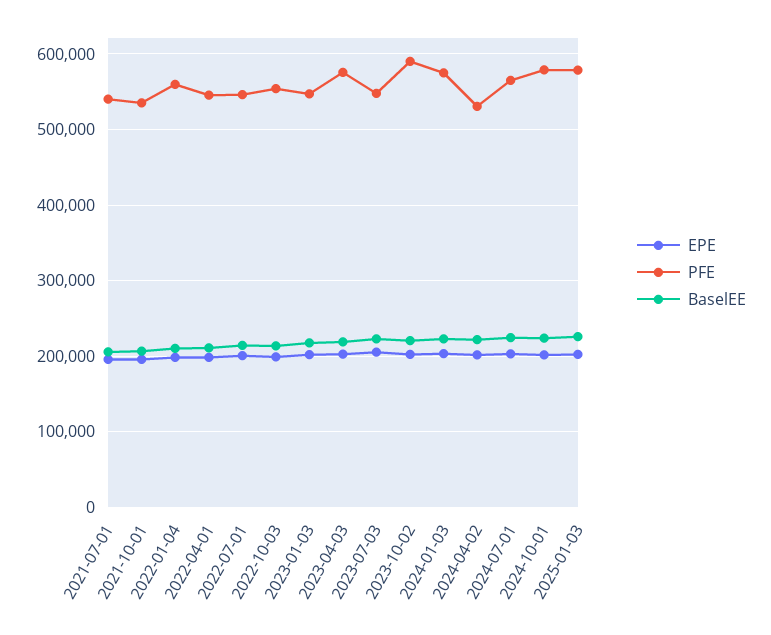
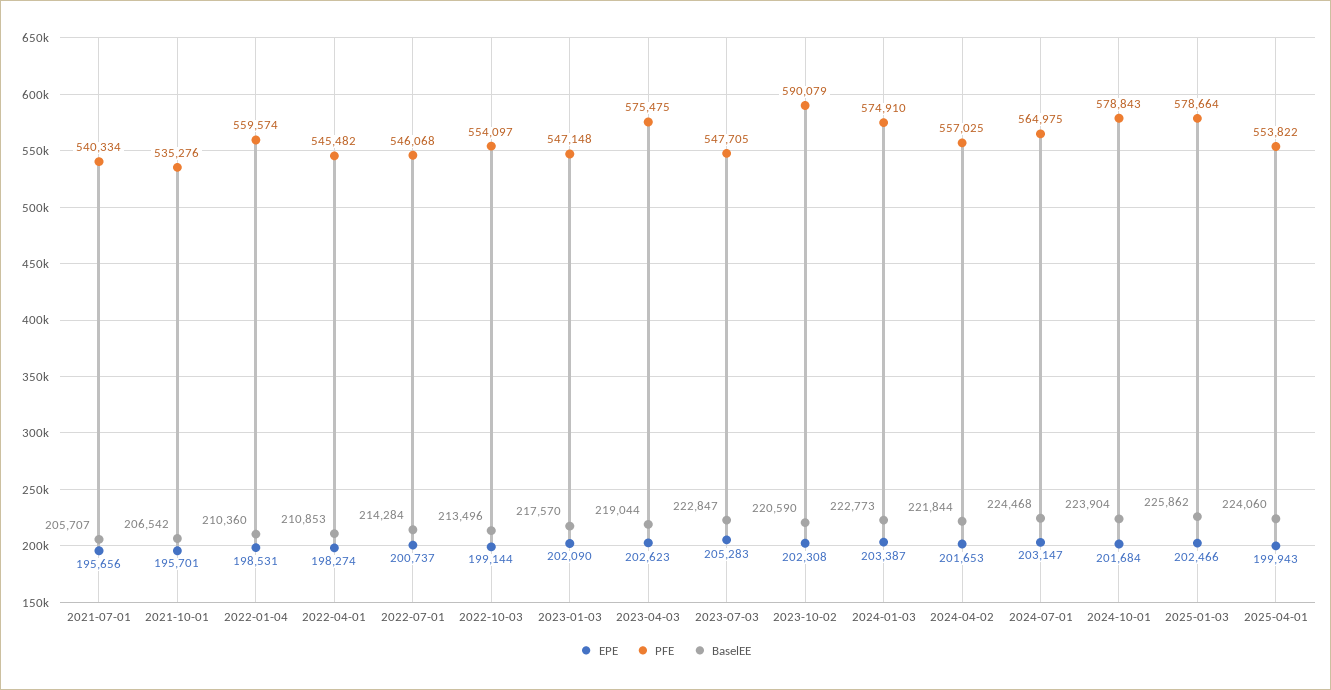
PFE, 2024-04-02: 530000 -> 557025
EPE, 2025-04-01: none -> 199943
PFE, 2025-04-01: none -> 553822
BaselEE, 2025-04-01: none -> 224060

